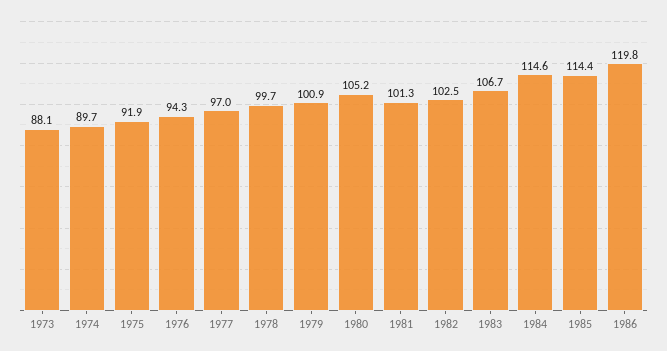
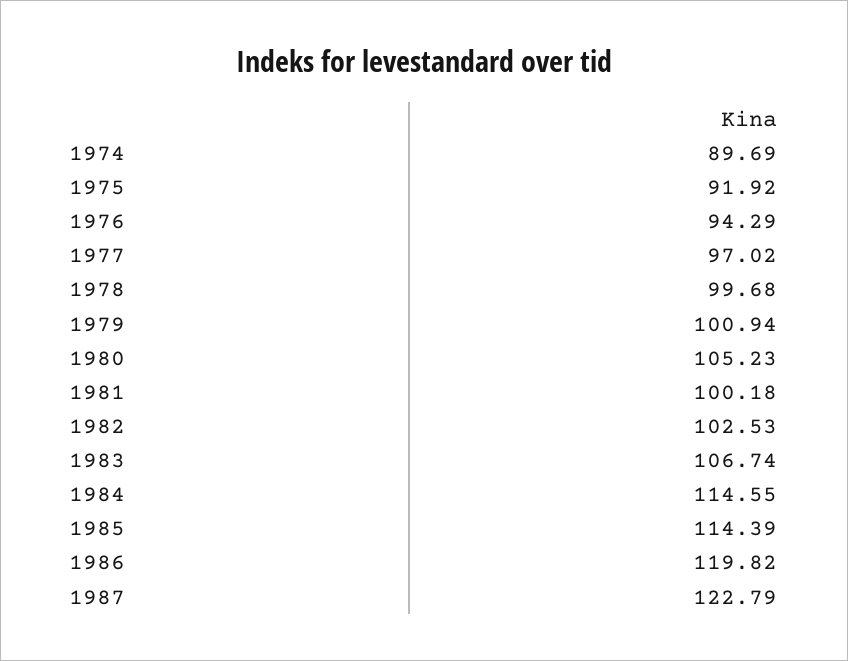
1973: 88.1 -> none
1981: 101.3 -> 100.18
1987: none -> 122.79

